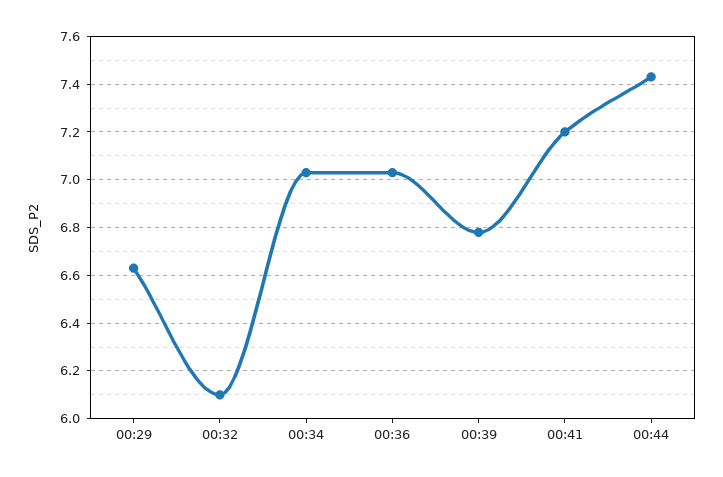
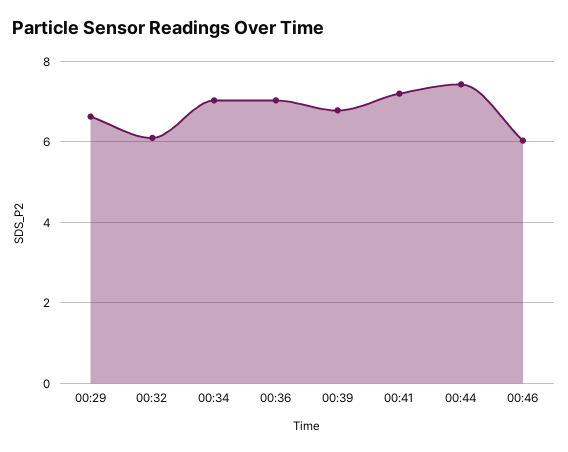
00:46: none -> 6

